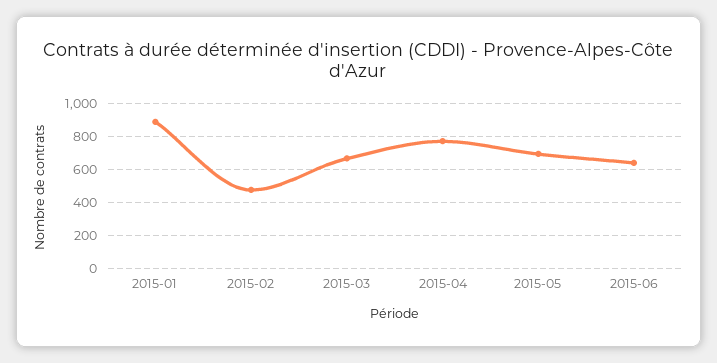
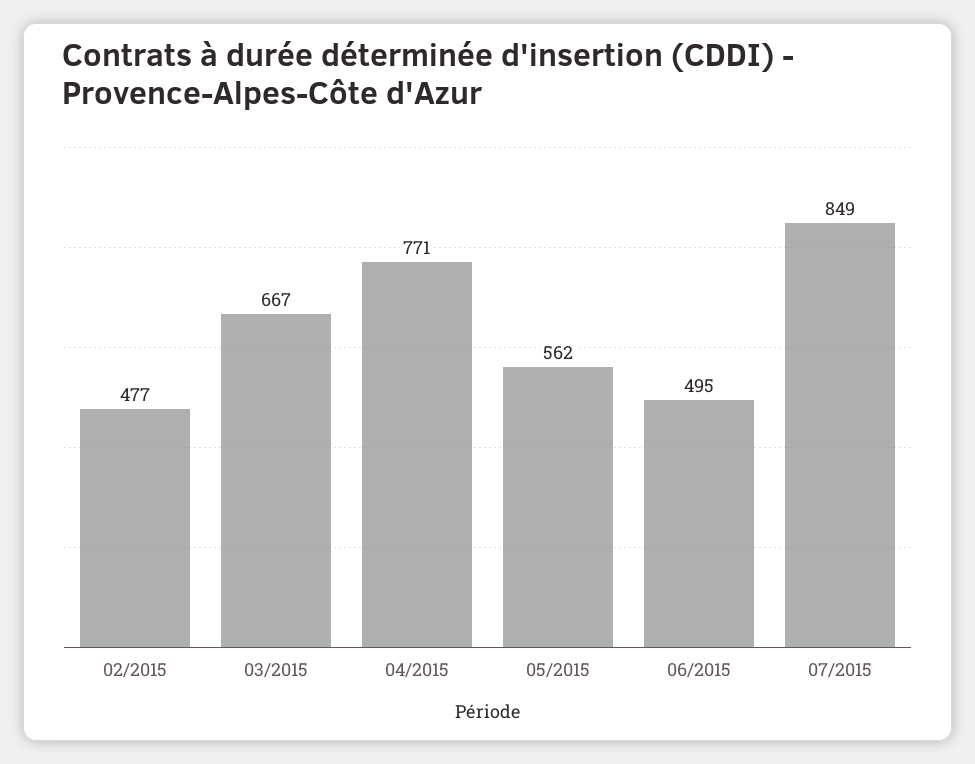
2015-01: 900 -> none
2015-05: 700 -> 562
2015-06: 650 -> 495
07/2015: none -> 849

